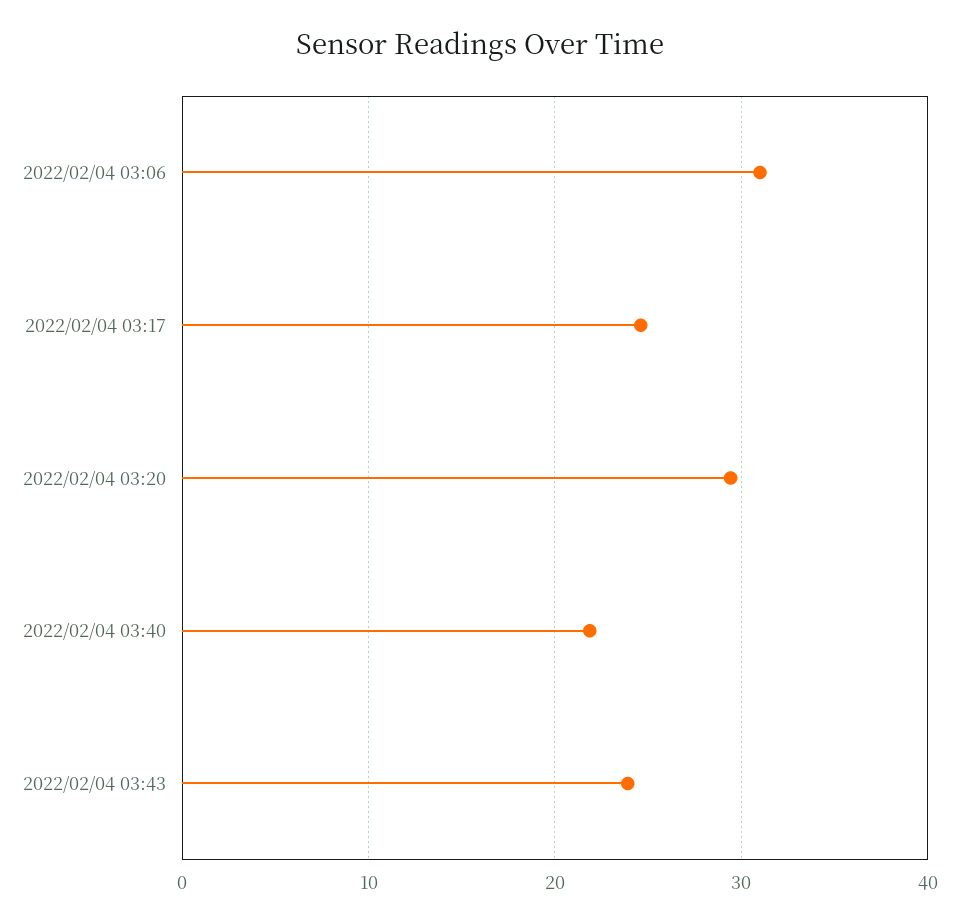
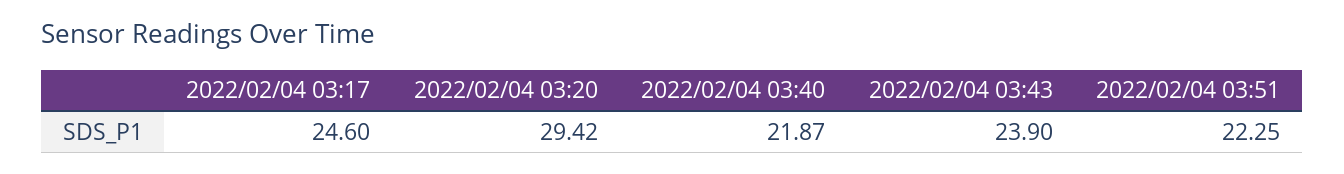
2022/02/04 03:06: 31 -> none
2022/02/04 03:51: none -> 22.25

